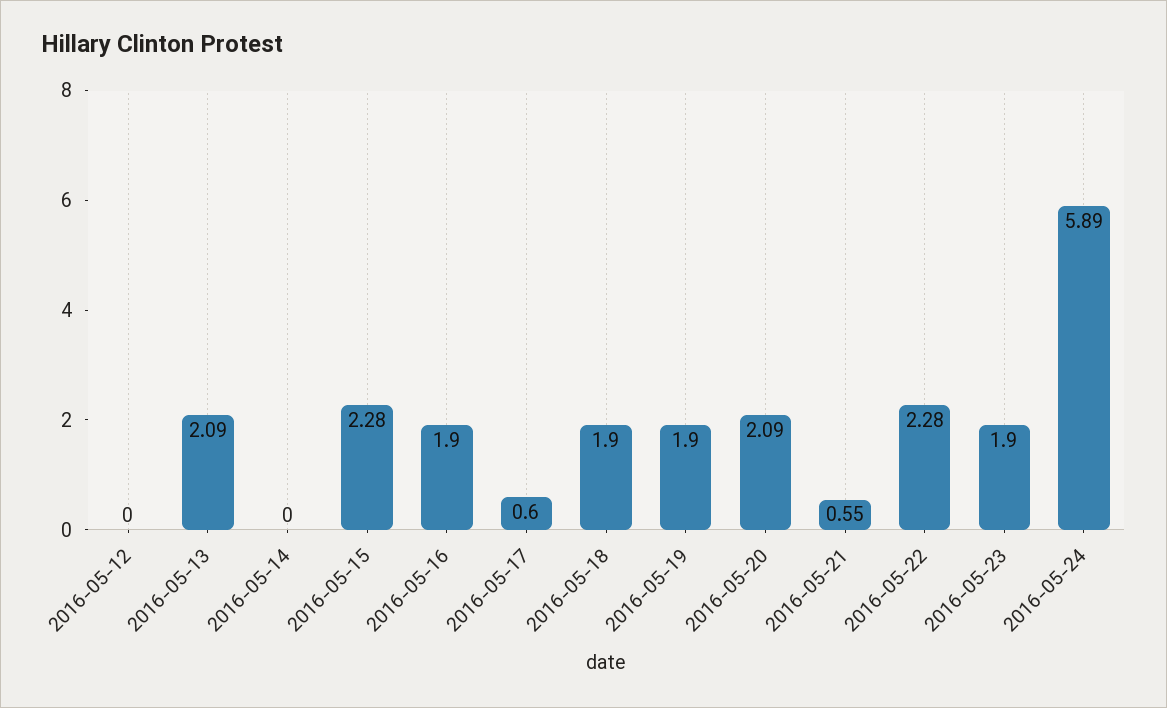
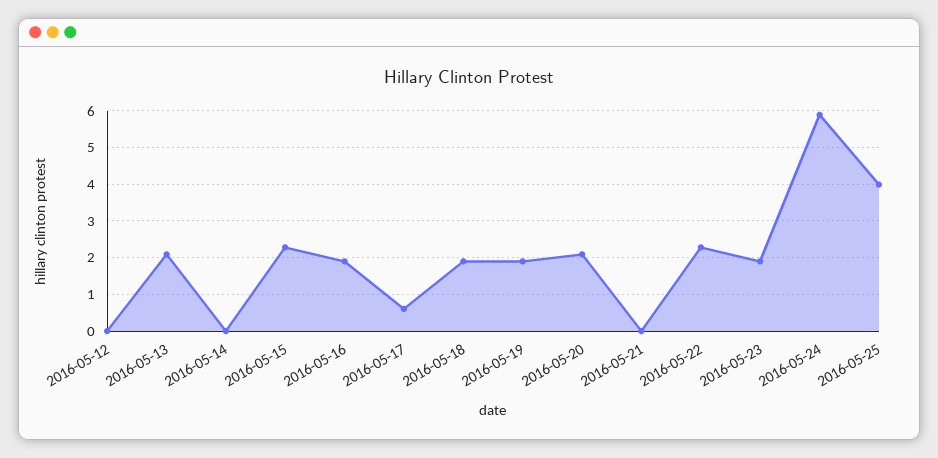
2016-05-21: 0.55 -> 0
2016-05-25: none -> 4

